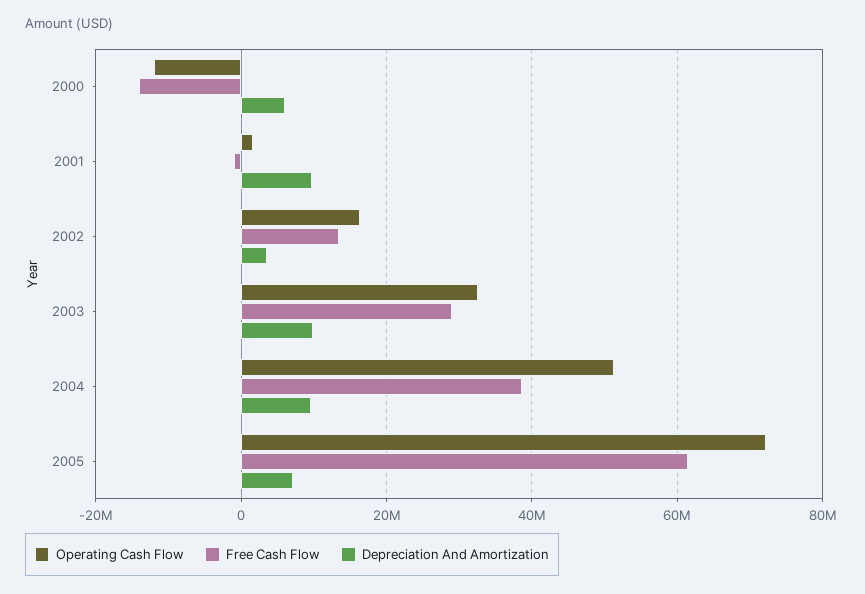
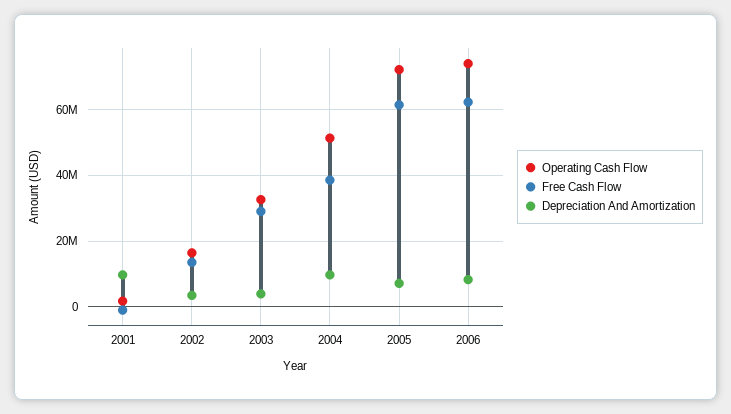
Operating Cash Flow, 2000: -12000000 -> none
Free Cash Flow, 2000: -14000000 -> none
Depreciation And Amortization, 2000: 6000000 -> none
Depreciation And Amortization, 2003: 10000000 -> 4000000
Operating Cash Flow, 2006: none -> 74000000
Free Cash Flow, 2006: none -> 62000000
Depreciation And Amortization, 2006: none -> 8000000

